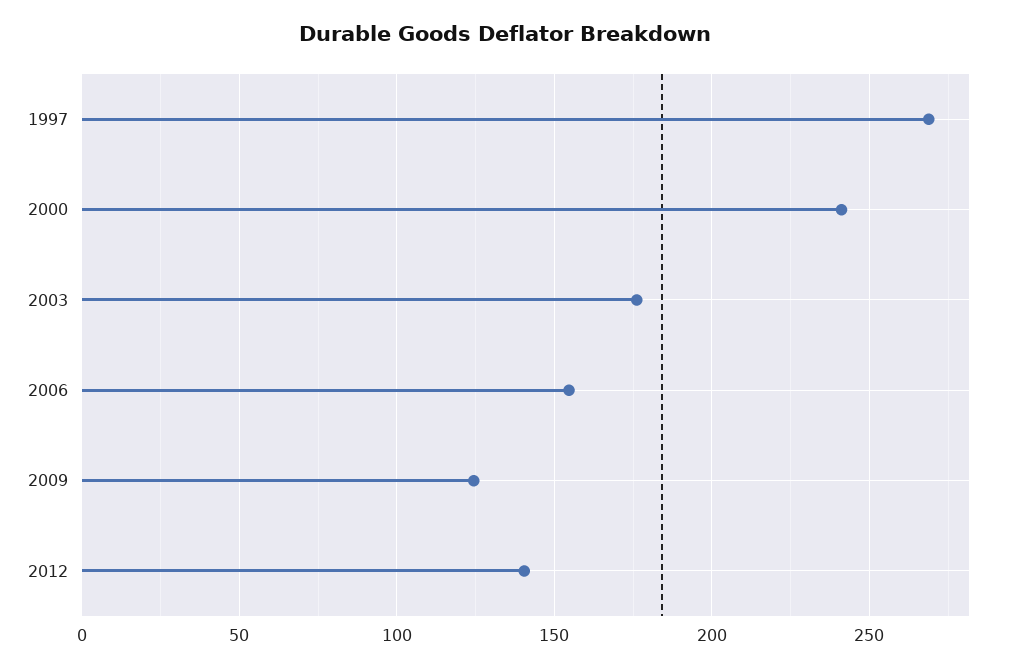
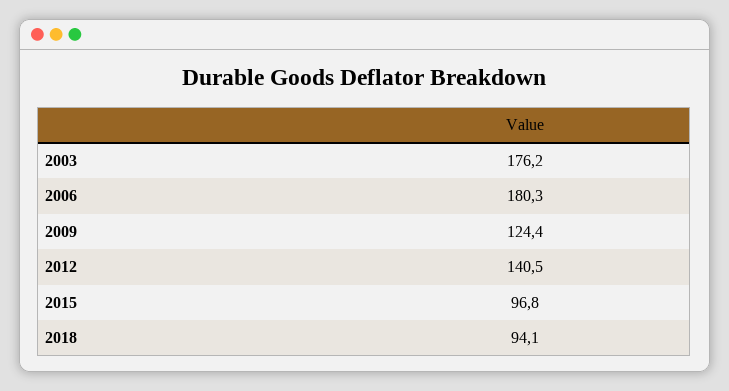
1997: 270 -> none
2000: 240 -> none
2006: 155 -> 180.3
2015: none -> 96.8
2018: none -> 94.1

